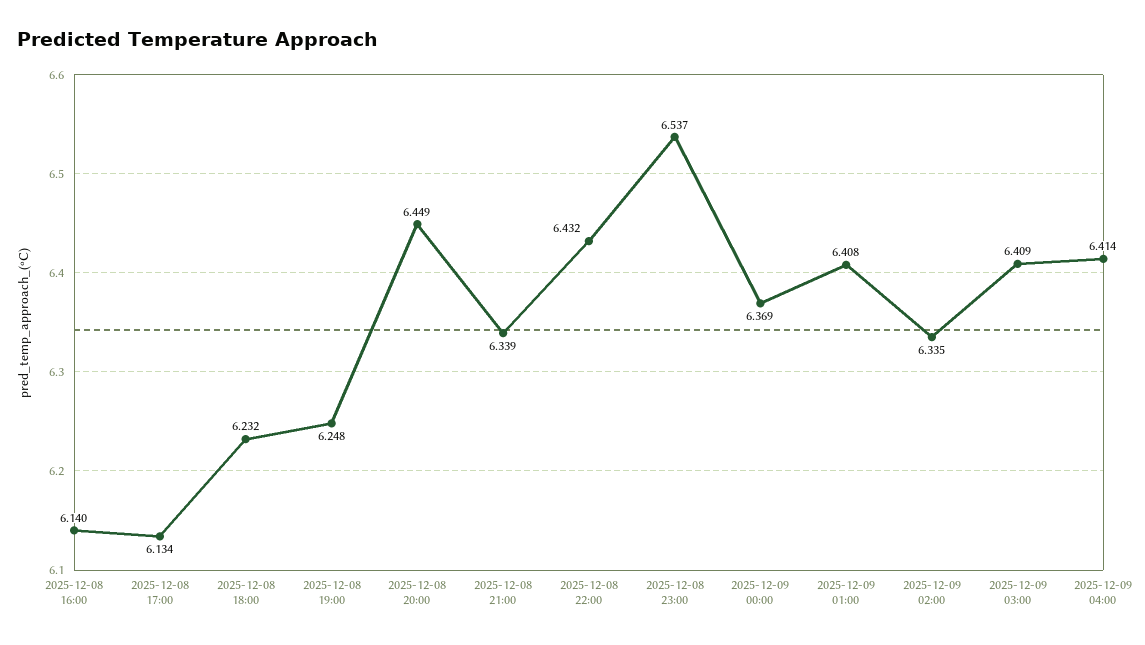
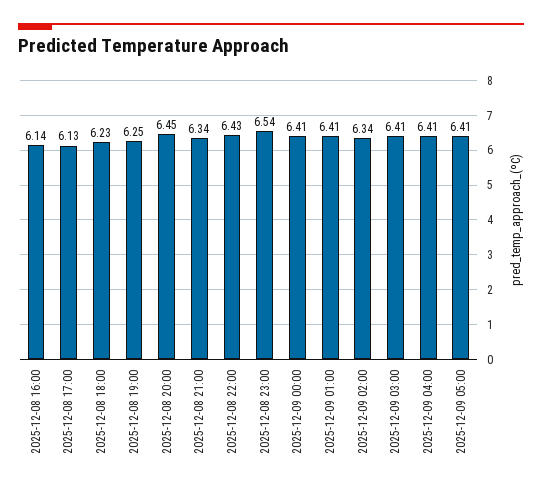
2025-12-09 00:00: 6.369 -> 6.41
2025-12-09 05:00: none -> 6.41

